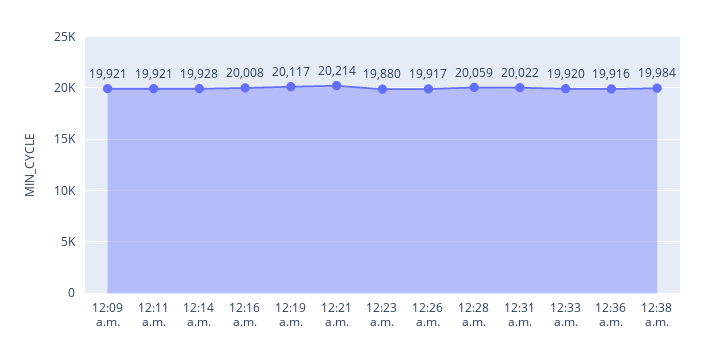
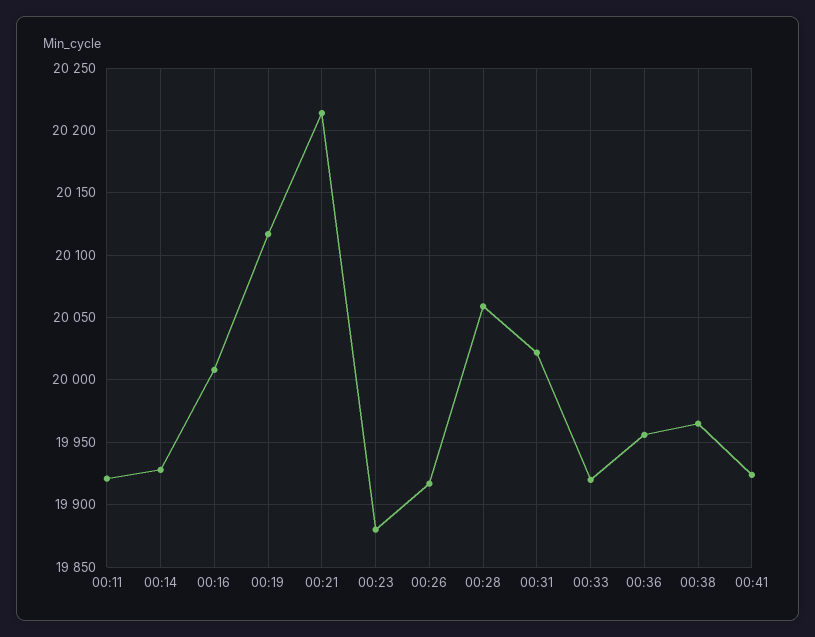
12:09 a.m.: 19921 -> none
12:36 a.m.: 19916 -> 19955
12:38 a.m.: 19984 -> 19965
00:41: none -> 19925

